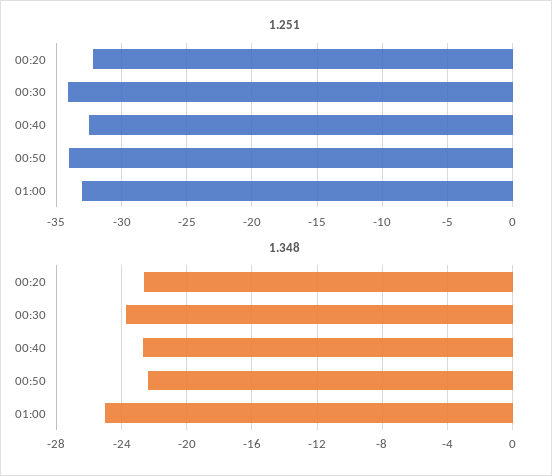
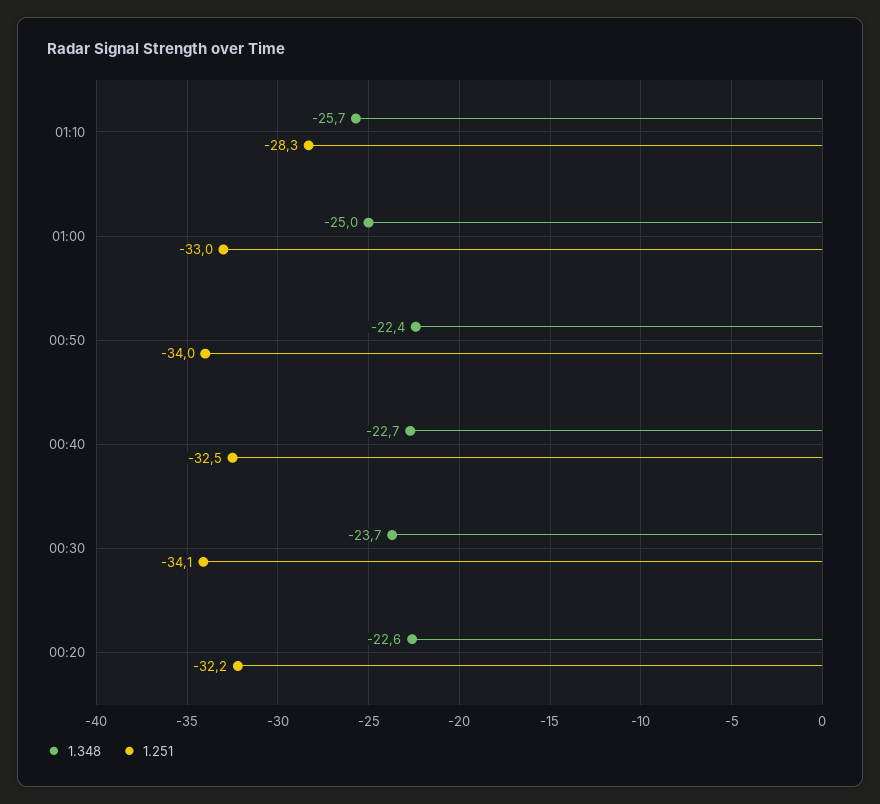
1.348, 01:10: none -> -25.7
1.251, 01:10: none -> -28.3

